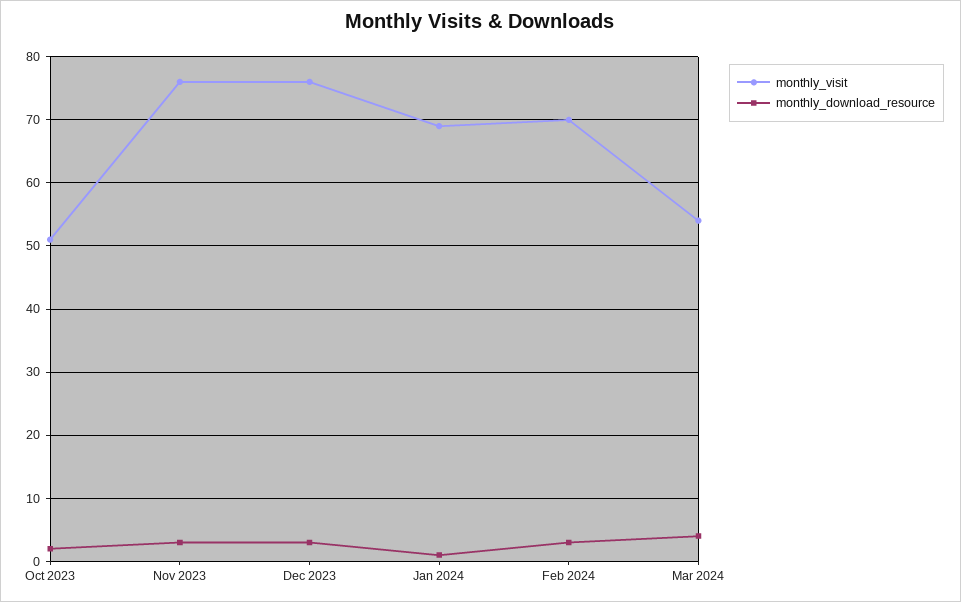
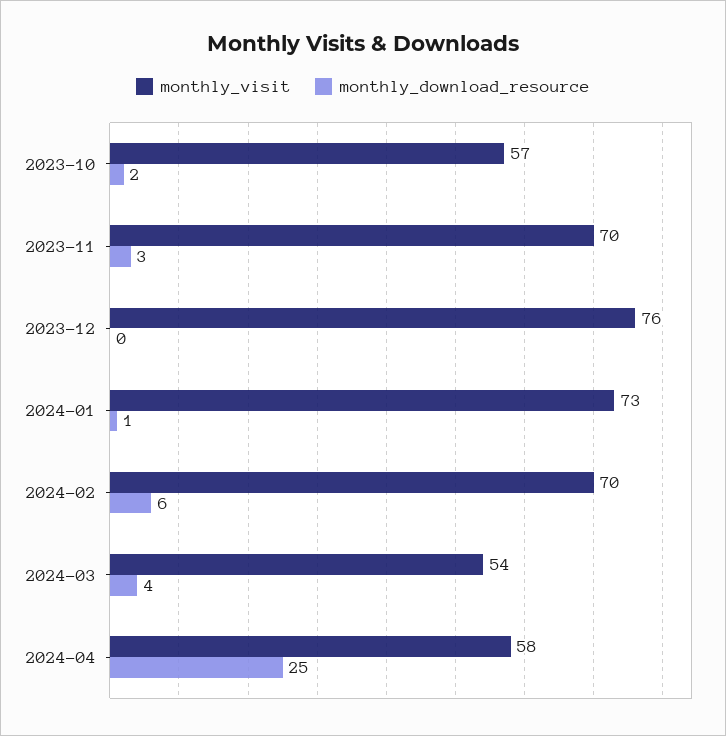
monthly_visit, Oct 2023: 51 -> 57
monthly_visit, Nov 2023: 76 -> 70
monthly_download_resource, Dec 2023: 3 -> 0
monthly_visit, Jan 2024: 69 -> 73
monthly_download_resource, Feb 2024: 3 -> 6
monthly_visit, 2024-04: none -> 58
monthly_download_resource, 2024-04: none -> 25

